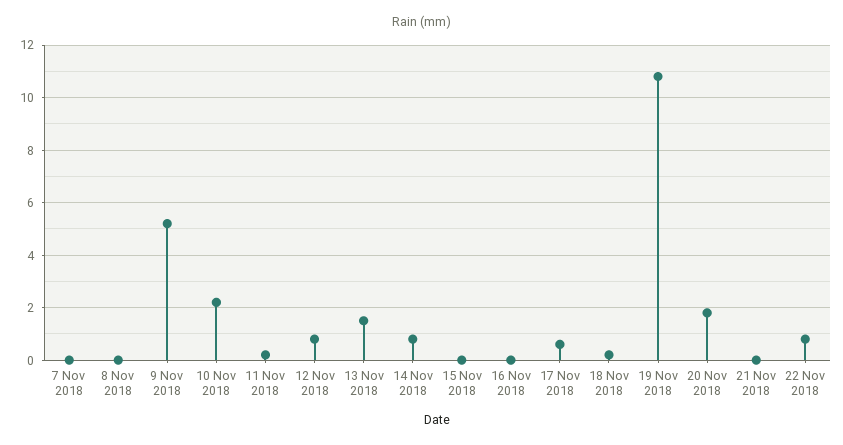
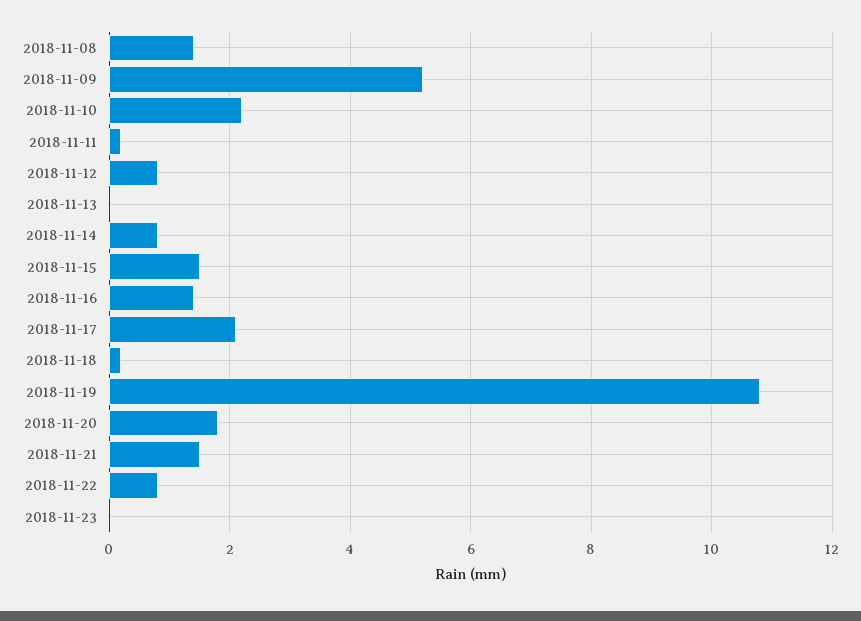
7 Nov 2018: 0 -> none
8 Nov 2018: 0 -> 1.5
13 Nov 2018: 1.5 -> 0
15 Nov 2018: 0 -> 1.5
16 Nov 2018: 0 -> 1.5
17 Nov 2018: 0.5 -> 2
21 Nov 2018: 0 -> 1.5
2018-11-23: none -> 0

